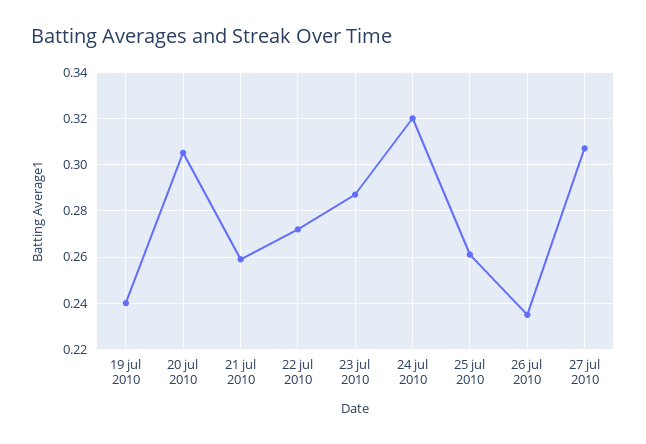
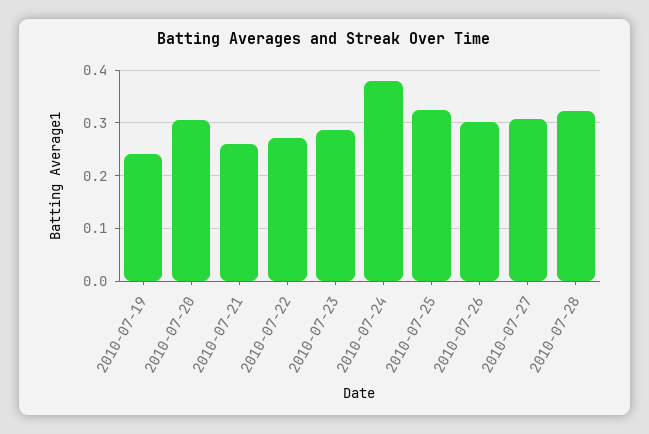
24 jul 2010: 0.32 -> 0.38
25 jul 2010: 0.26 -> 0.32
26 jul 2010: 0.235 -> 0.3
2010-07-28: none -> 0.32

